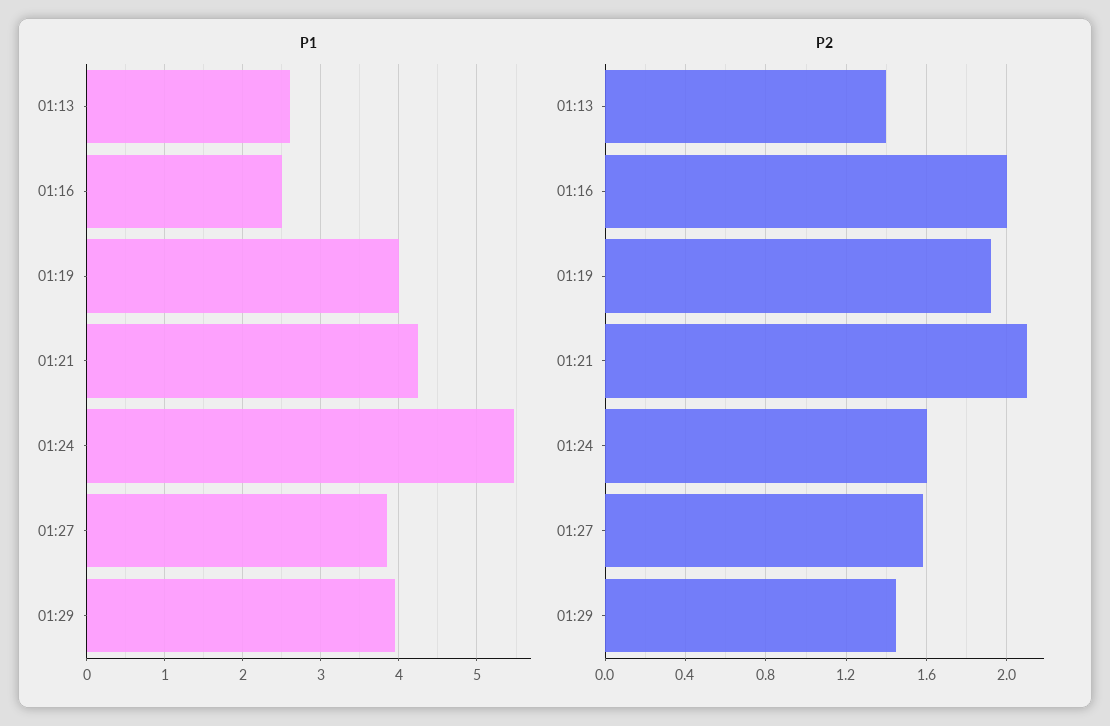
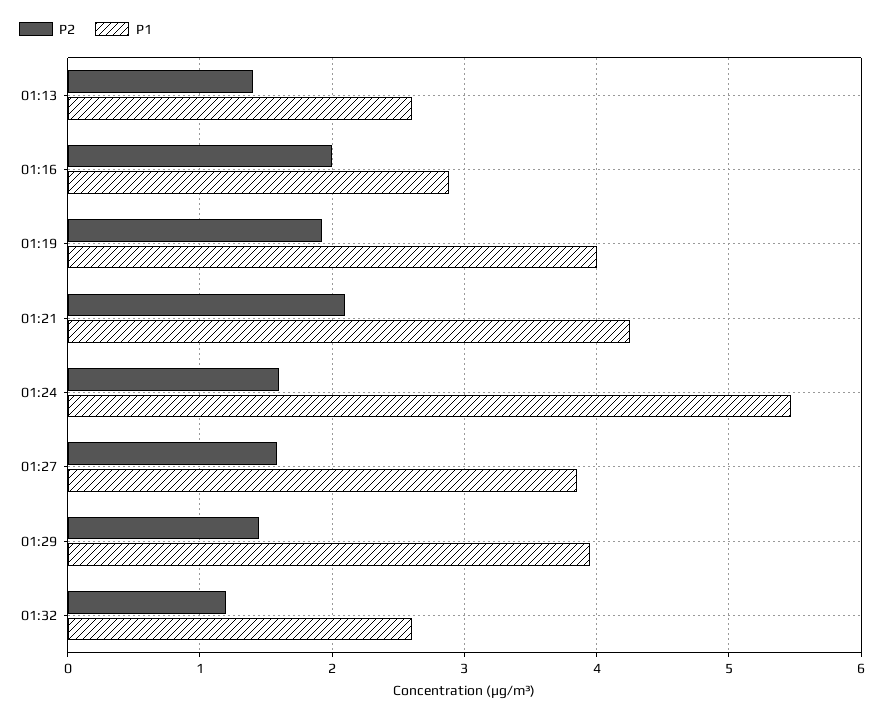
P1, 01:16: 2.5 -> 2.9
P2, 01:32: none -> 1.2
P1, 01:32: none -> 2.6

